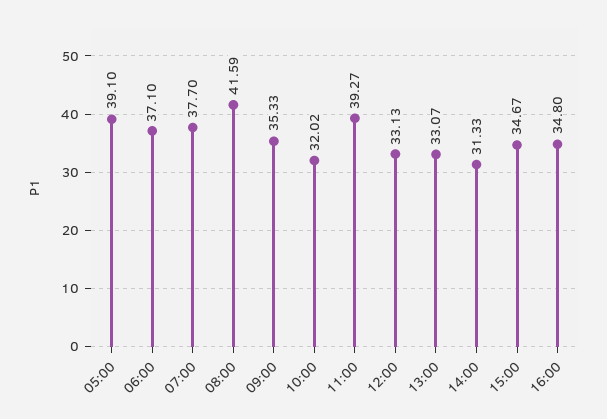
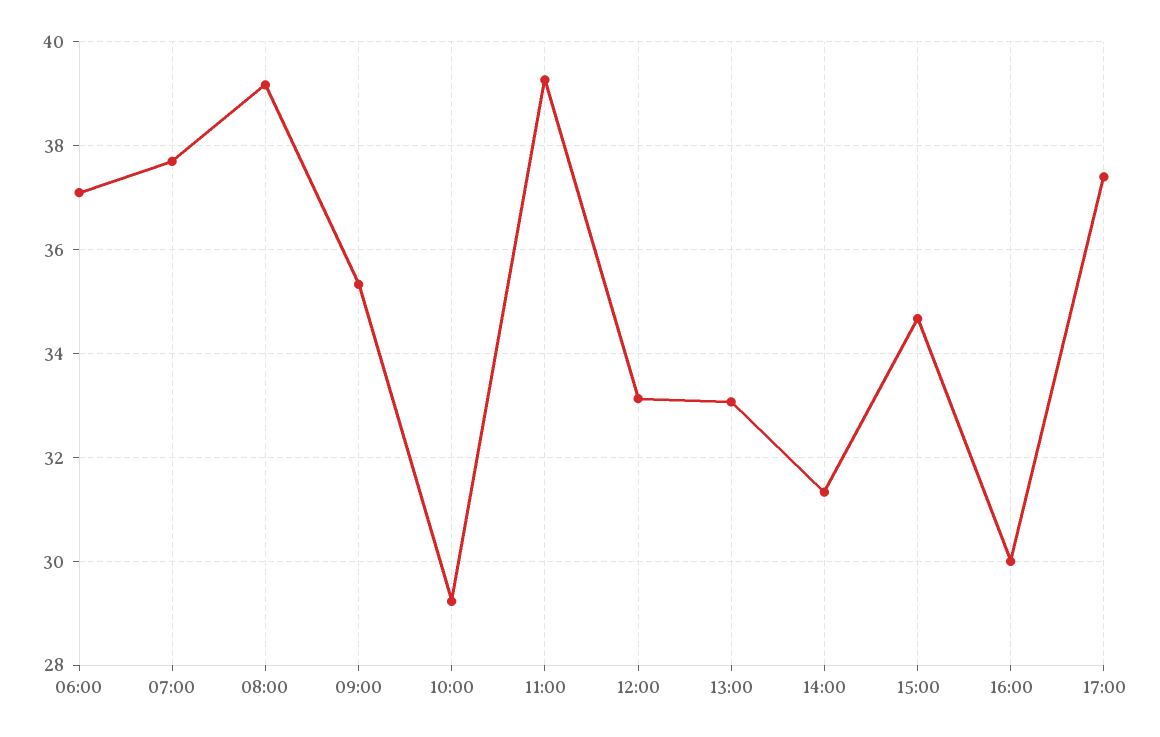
05:00: 39.1 -> none
08:00: 41.59 -> 39.2
10:00: 32.02 -> 29.2
16:00: 34.8 -> 30
17:00: none -> 37.4

